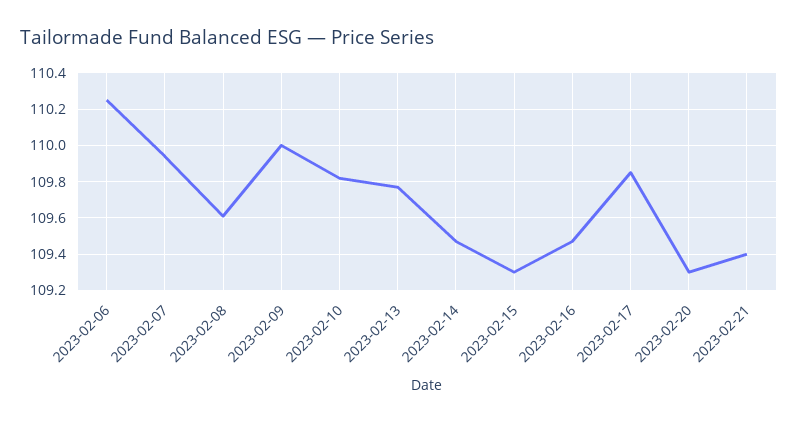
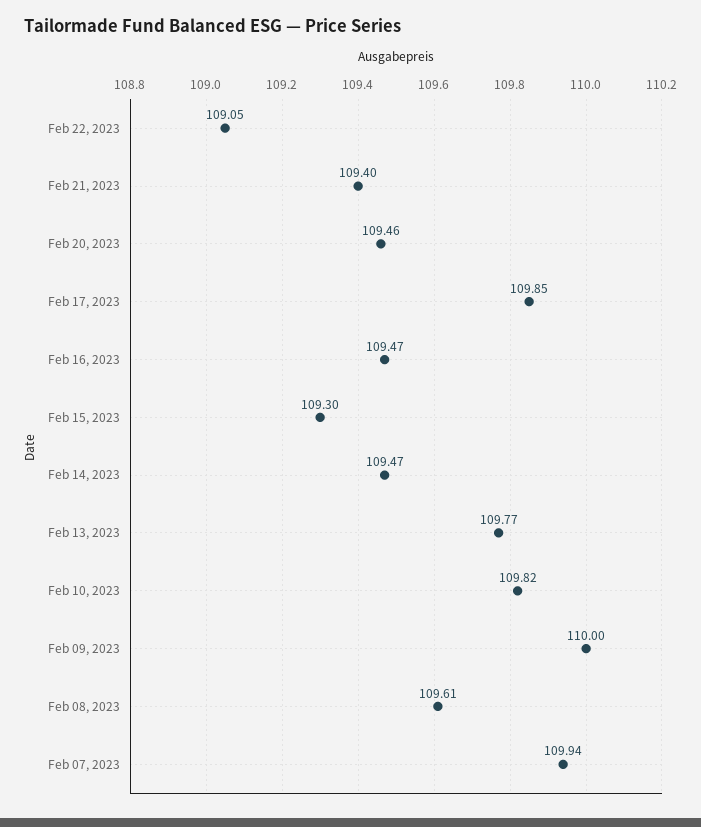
2023-02-06: 110.25 -> none
2023-02-20: 109.3 -> 109.46
Feb 22, 2023: none -> 109.05

